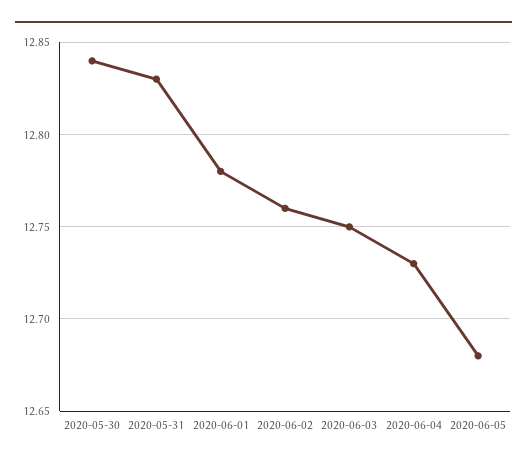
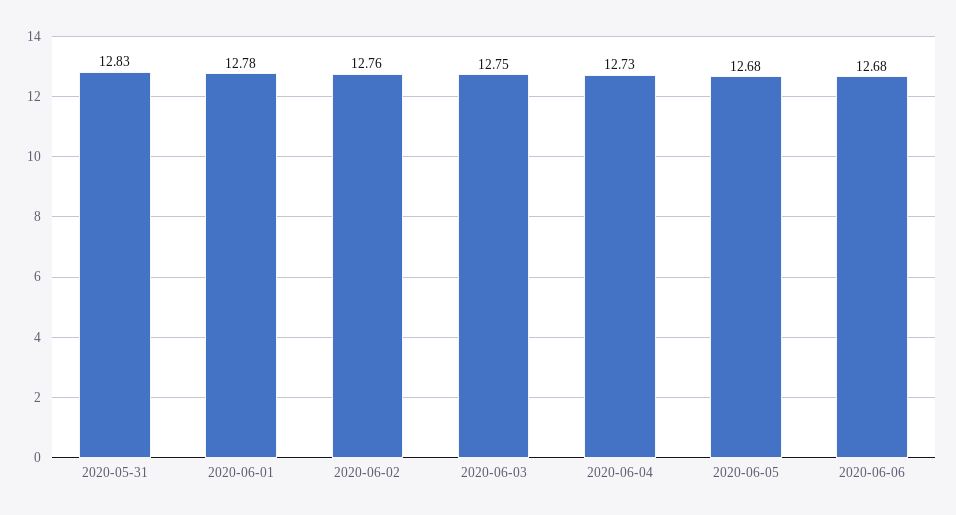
2020-05-30: 12.84 -> none
2020-06-06: none -> 12.68

